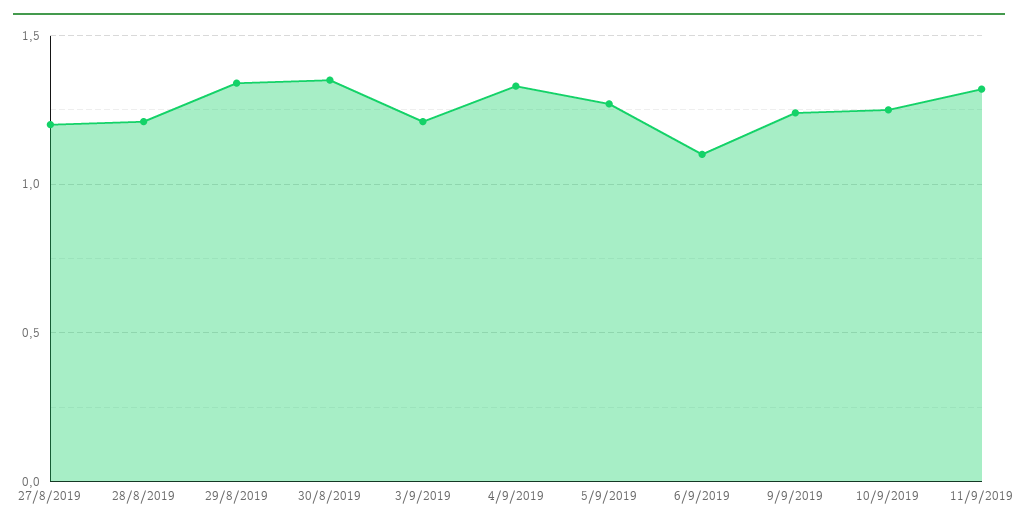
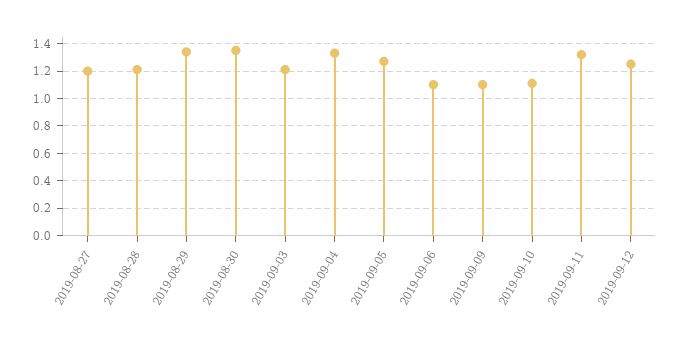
9/9/2019: 1.25 -> 1.1
10/9/2019: 1.25 -> 1.1
2019-09-12: none -> 1.25

